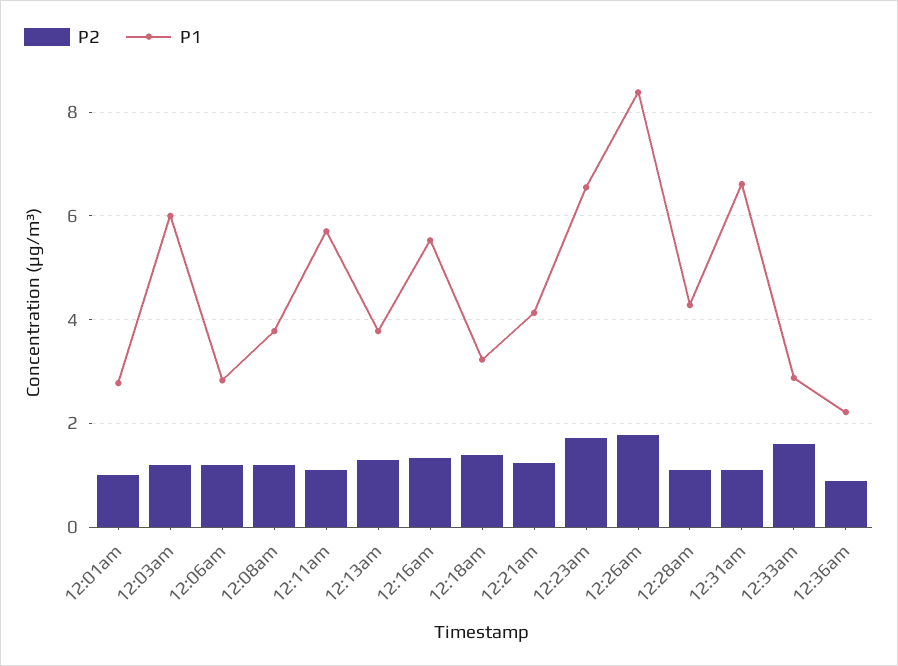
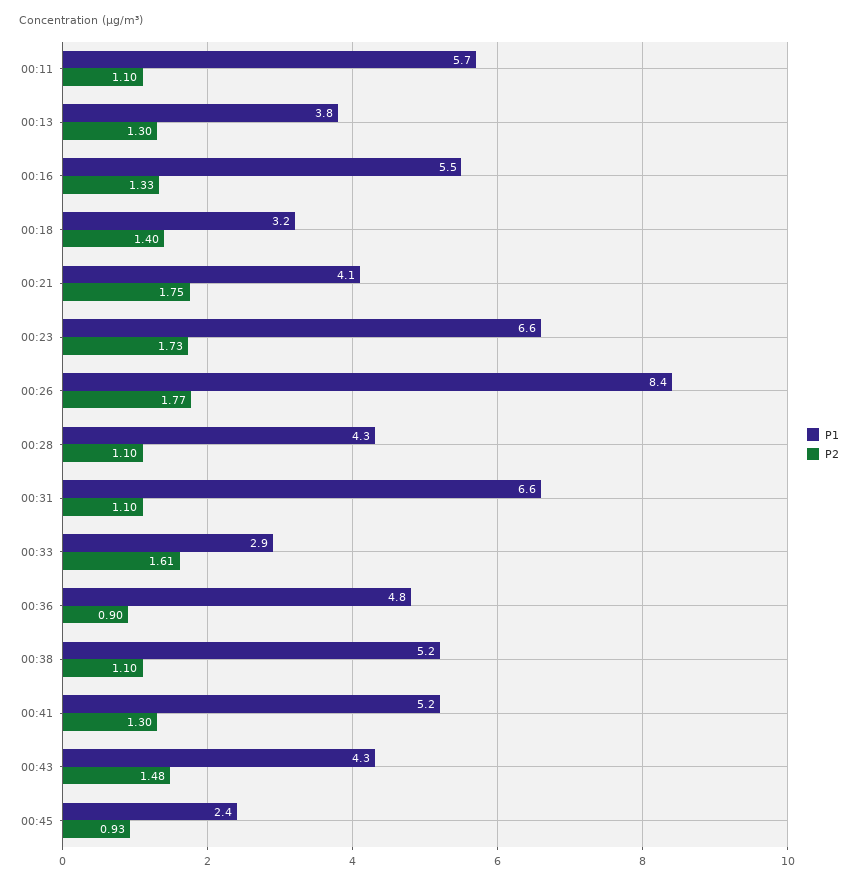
P2, 12:01am: 1 -> none
P1, 12:01am: 2.8 -> none
P2, 12:03am: 1.2 -> none
P1, 12:03am: 6 -> none
P2, 12:06am: 1.2 -> none
P1, 12:06am: 2.8 -> none
P2, 12:08am: 1.2 -> none
P1, 12:08am: 3.8 -> none
P2, 12:21am: 1.2 -> 1.75
P1, 12:36am: 2.2 -> 4.8
P1, 00:38: none -> 5.2
P2, 00:38: none -> 1.1
P1, 00:41: none -> 5.2
P2, 00:41: none -> 1.3
P1, 00:43: none -> 4.3
P2, 00:43: none -> 1.48
P1, 00:45: none -> 2.4
P2, 00:45: none -> 0.93

